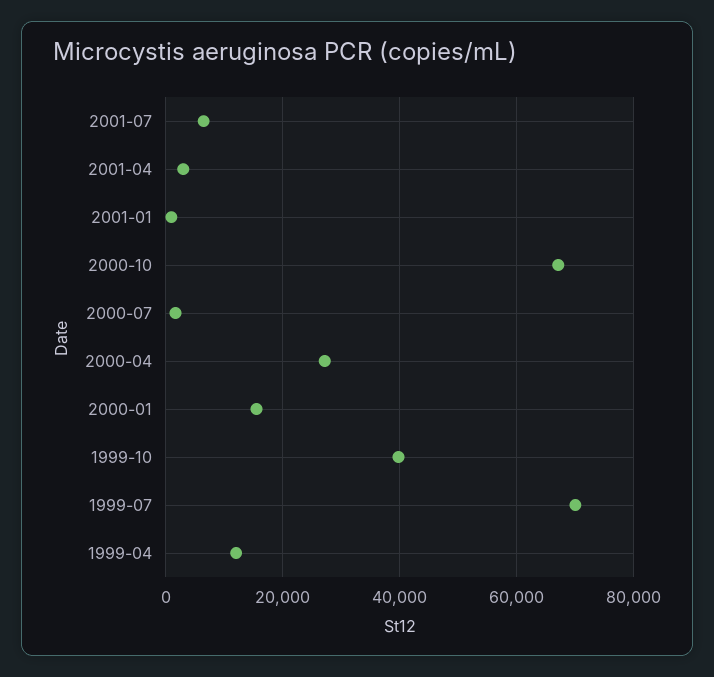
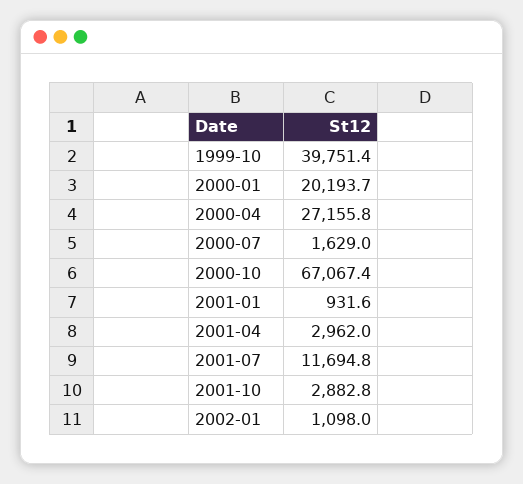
2001-07: 6000 -> 11694.8
2000-01: 16000 -> 20193.7
1999-07: 70000 -> none
1999-04: 12000 -> none
2001-10: none -> 2882.8
2002-01: none -> 1098

